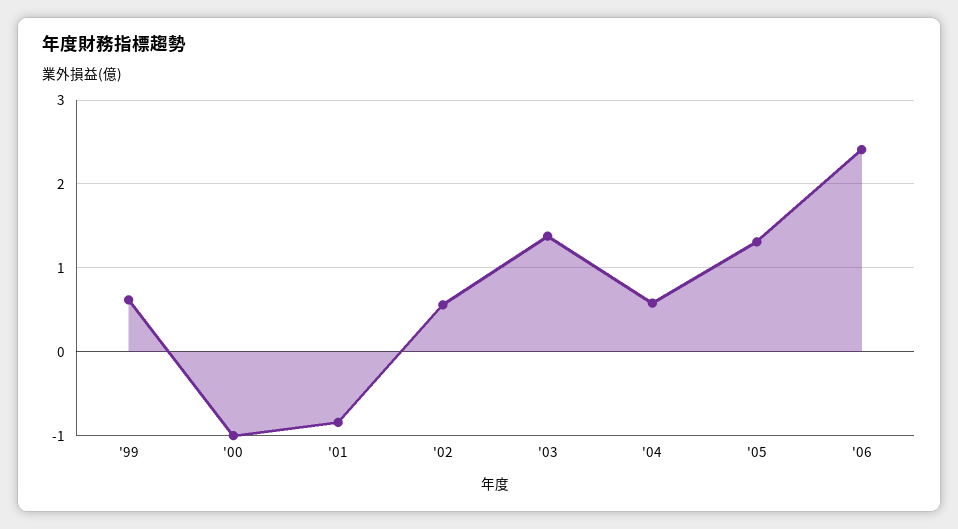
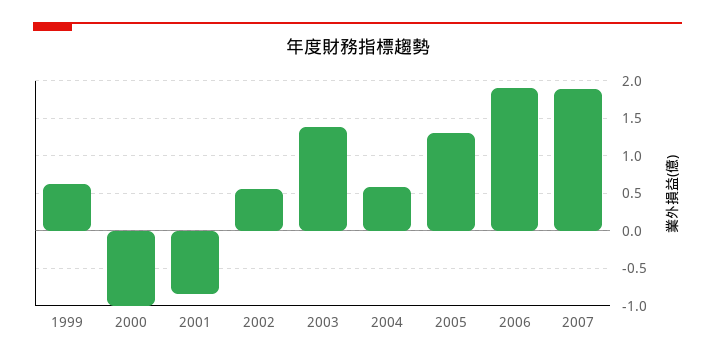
'06: 2.4 -> 1.9
2007: none -> 1.9

